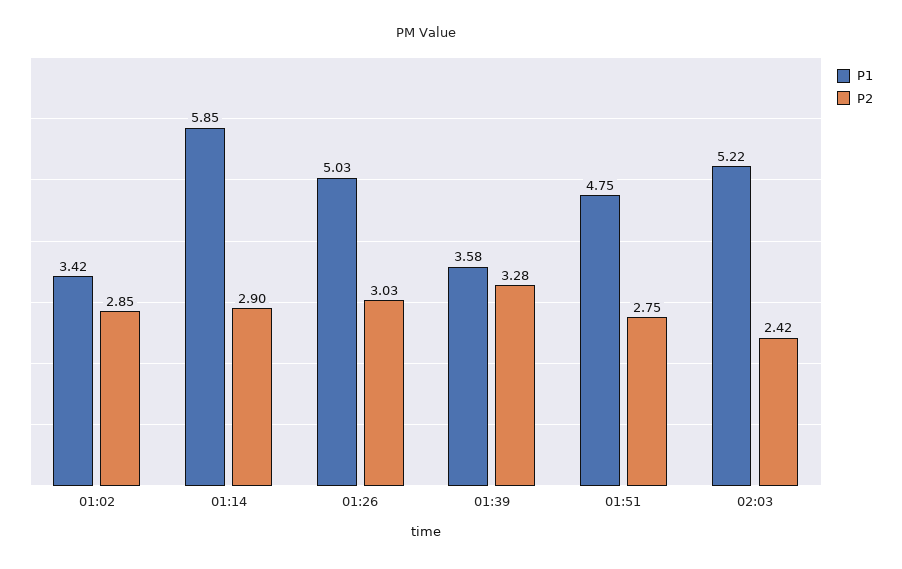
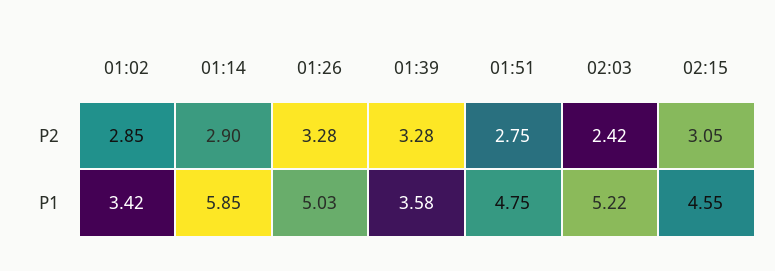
P2, 01:26: 3.03 -> 3.28
P2, 02:15: none -> 3.05
P1, 02:15: none -> 4.55

